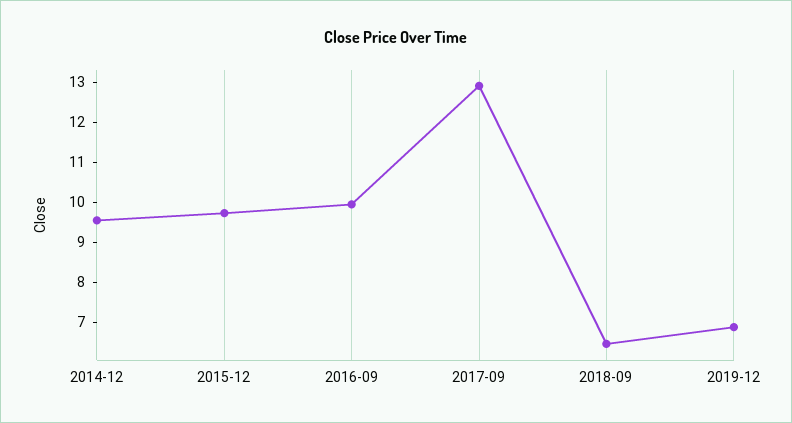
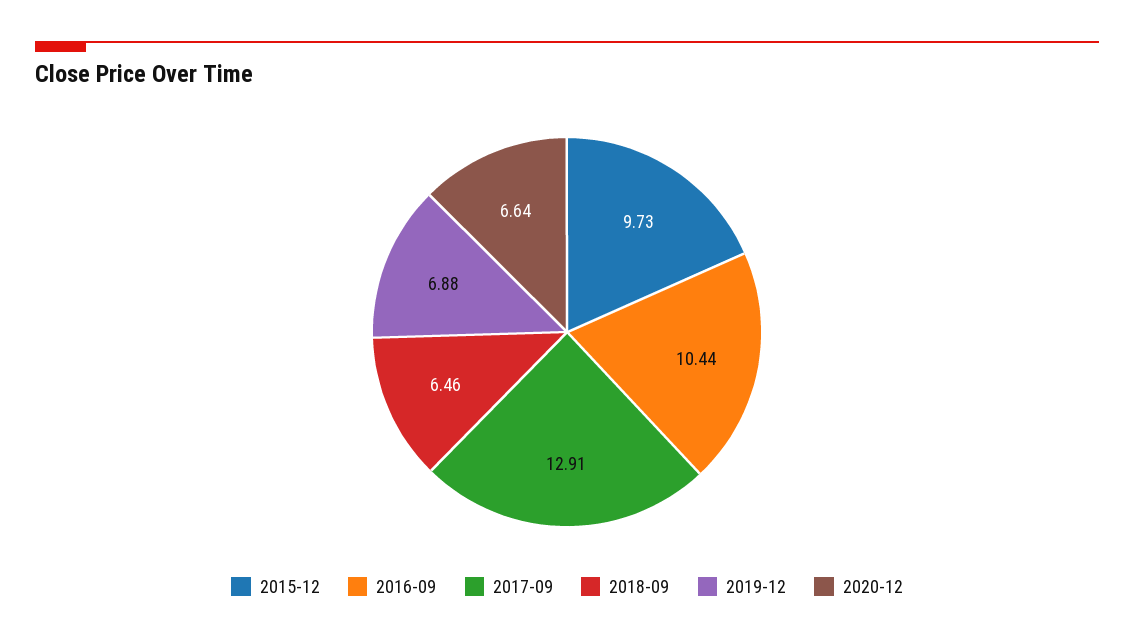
2014-12: 9.6 -> none
2016-09: 10 -> 10.44
2020-12: none -> 6.64

